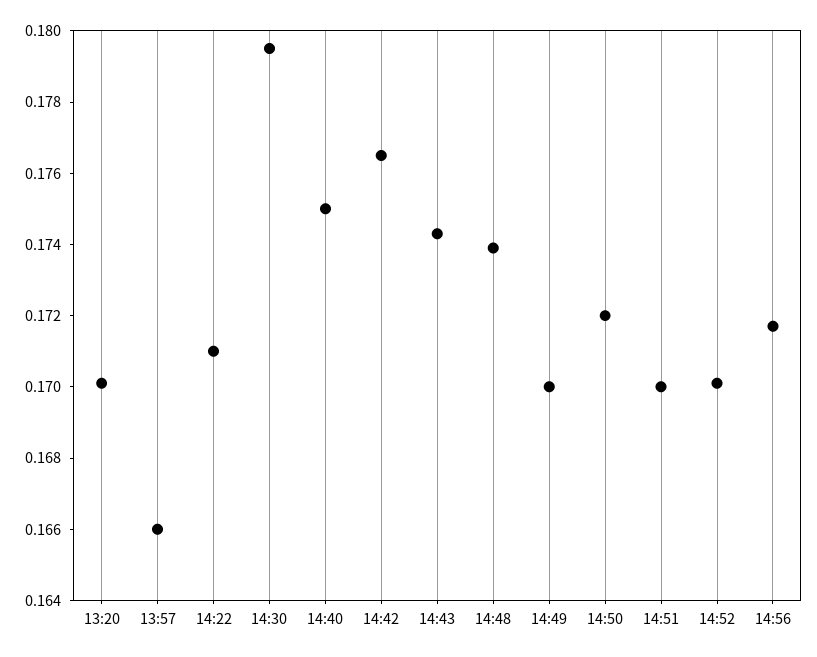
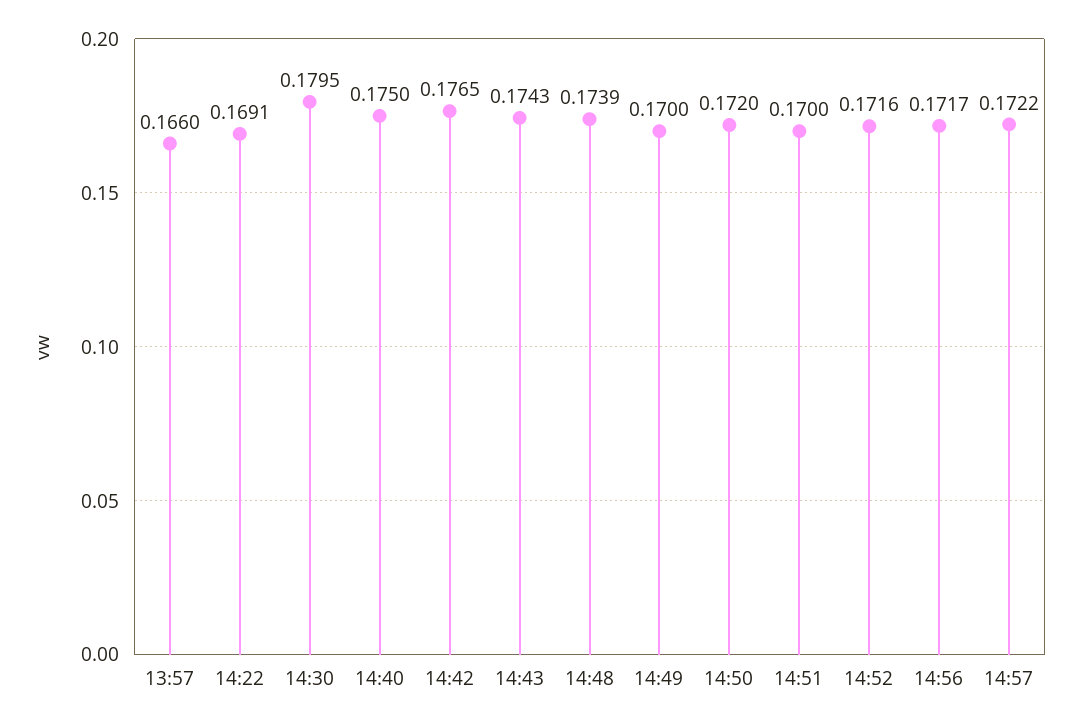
13:20: 0.17 -> none
14:22: 0.171 -> 0.1691
14:52: 0.17 -> 0.1716
14:57: none -> 0.1722

